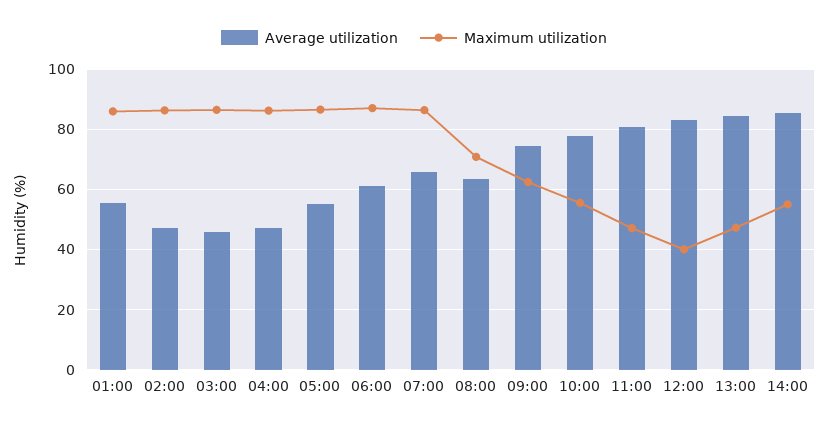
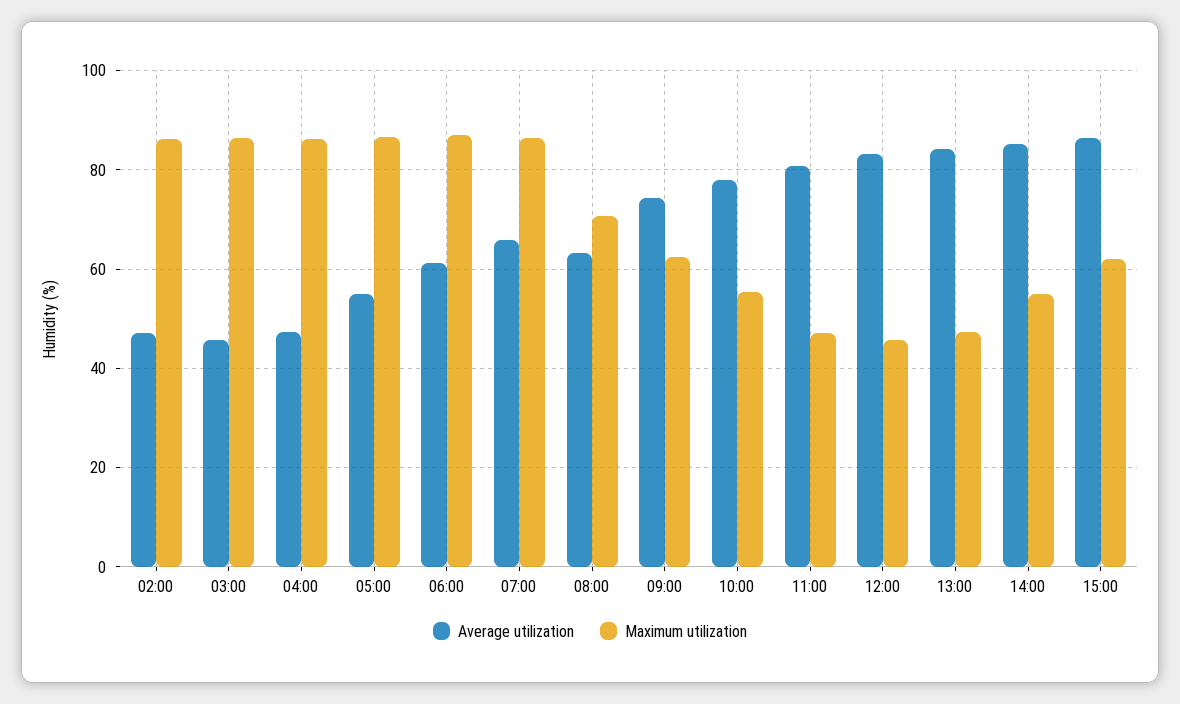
Average utilization, 01:00: 56 -> none
Maximum utilization, 01:00: 86 -> none
Maximum utilization, 12:00: 40 -> 46
Average utilization, 15:00: none -> 86
Maximum utilization, 15:00: none -> 62

